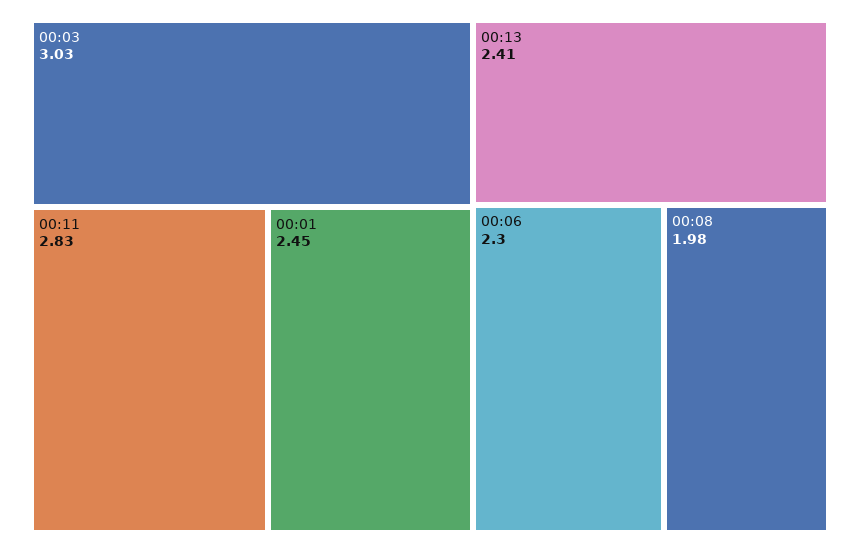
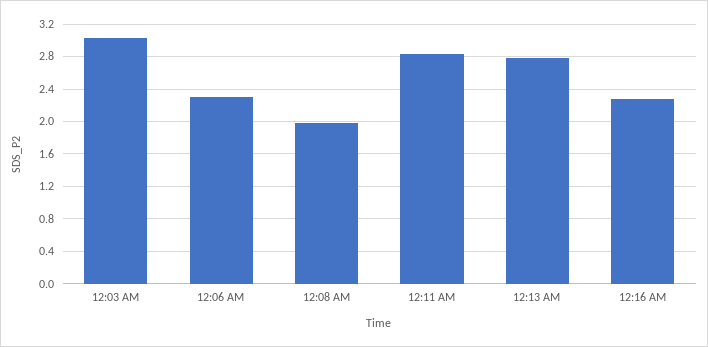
00:01: 2.45 -> none
00:13: 2.41 -> 2.8
12:16 AM: none -> 2.3

